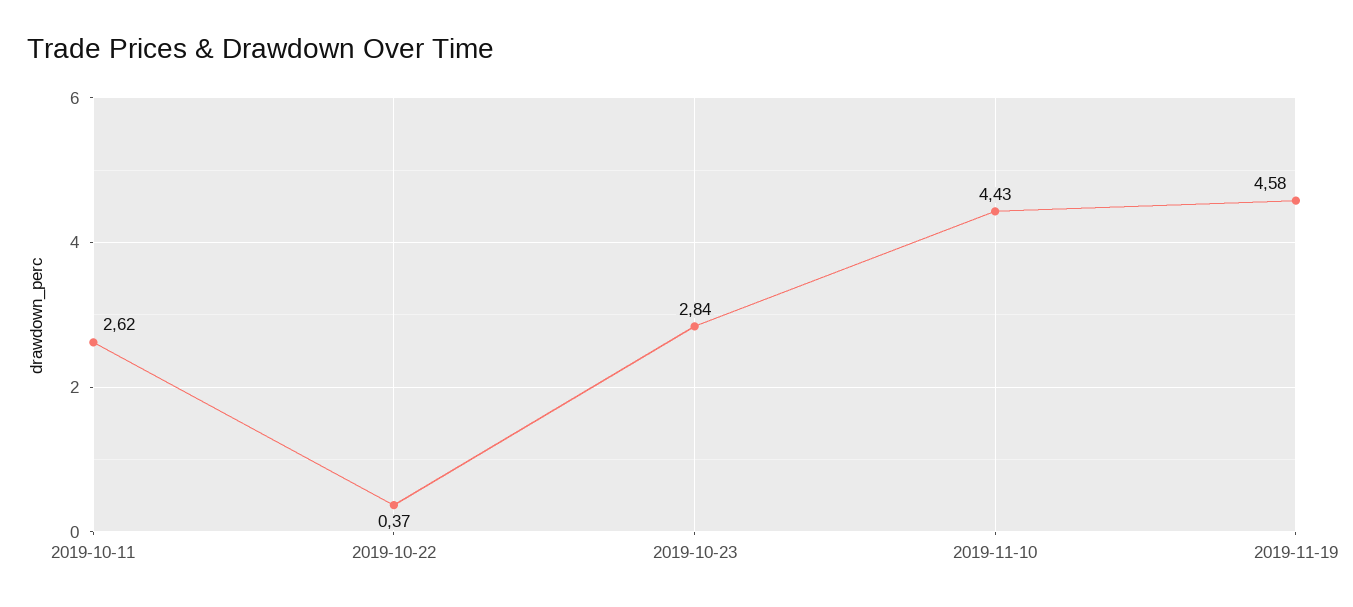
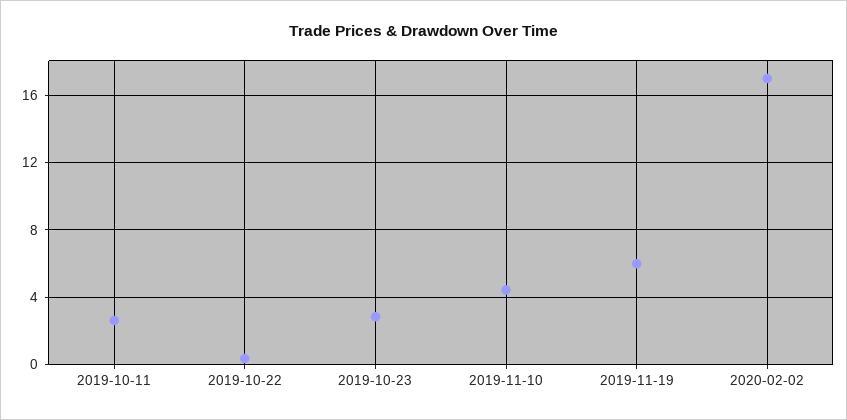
2019-11-19: 4.58 -> 6
2020-02-02: none -> 17

